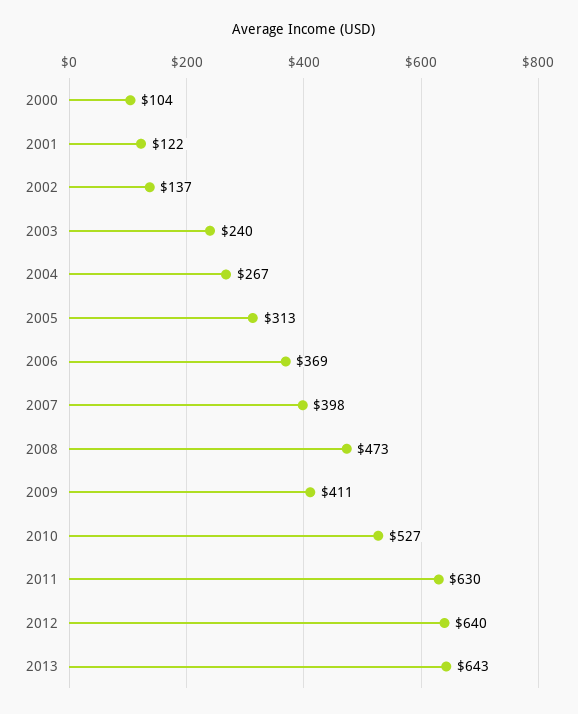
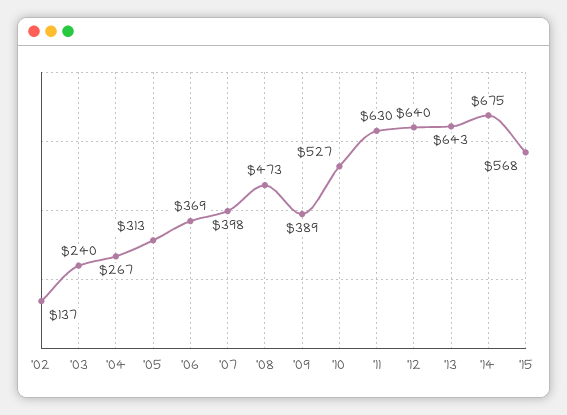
2000: 104 -> none
2001: 122 -> none
2009: 411 -> 389
'14: none -> 675
'15: none -> 568

